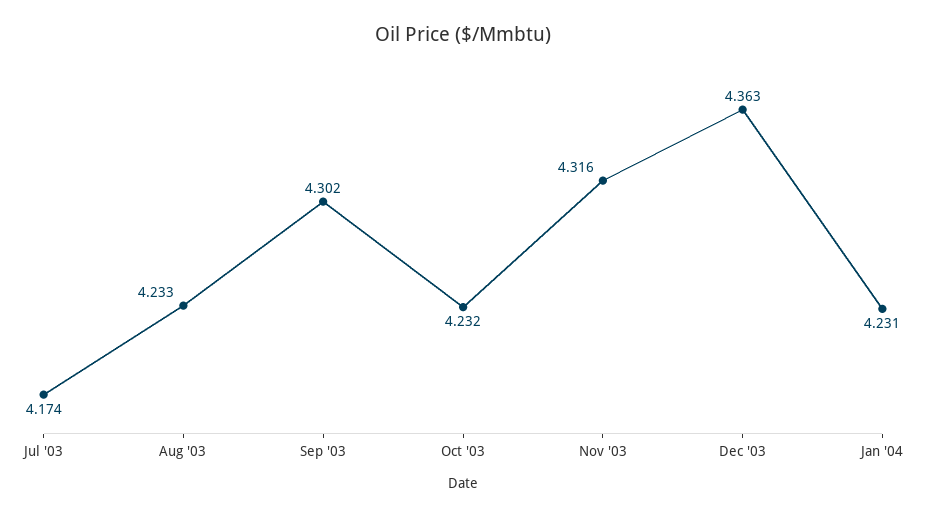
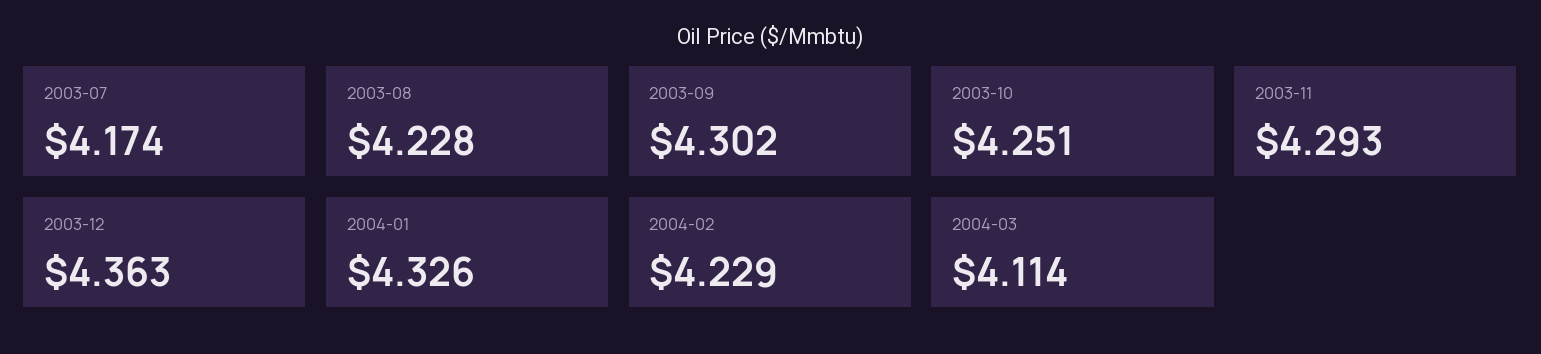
Aug '03: 4.233 -> 4.228
Oct '03: 4.232 -> 4.251
Nov '03: 4.316 -> 4.293
Jan '04: 4.231 -> 4.326
2004-02: none -> 4.229
2004-03: none -> 4.114

